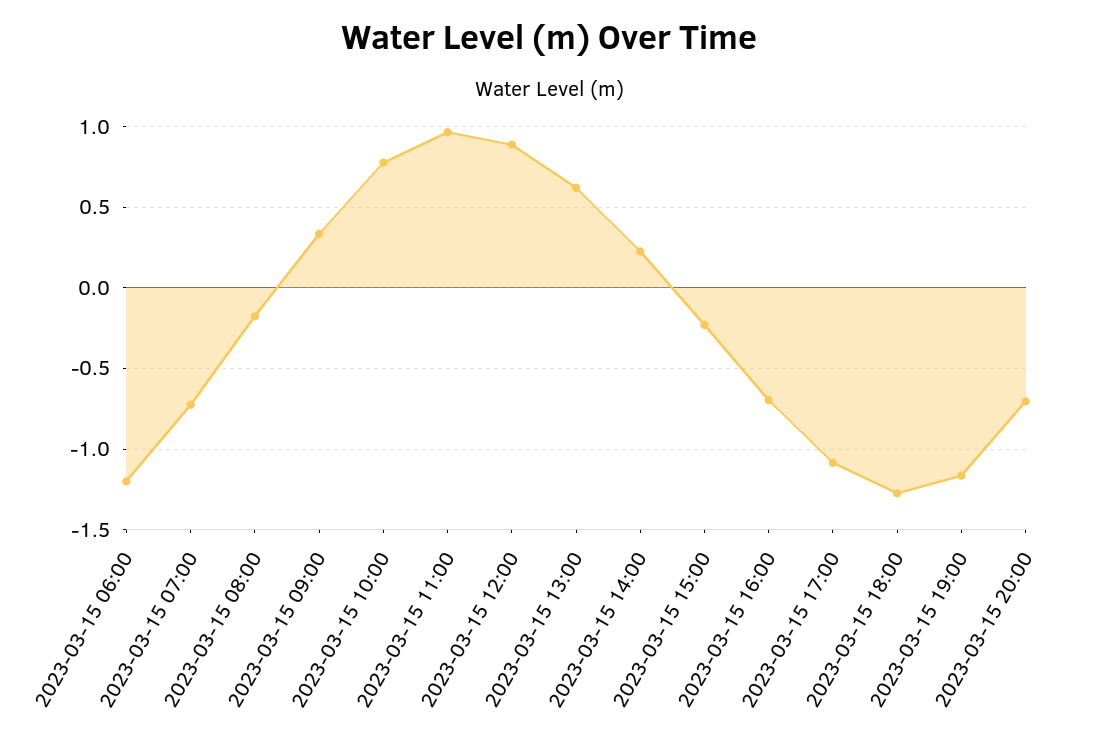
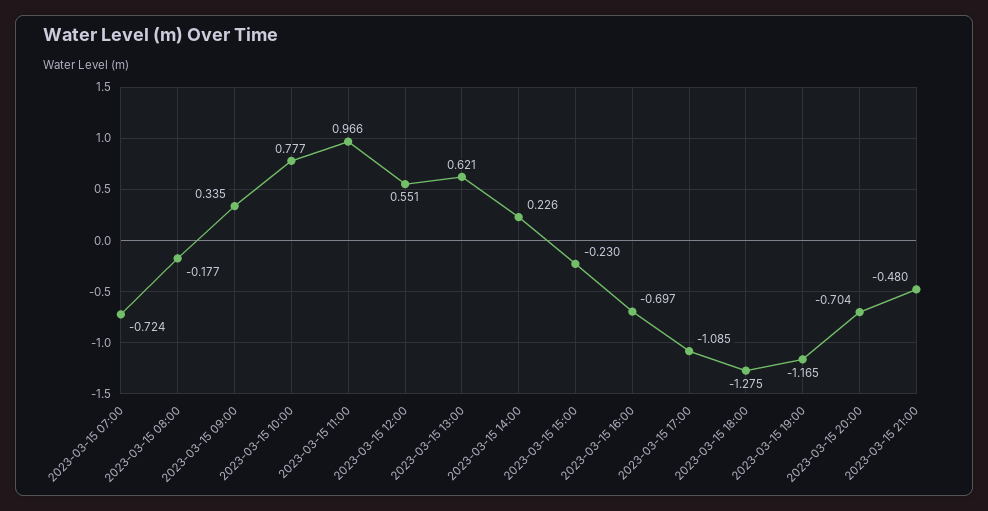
2023-03-15 06:00: -1.2 -> none
2023-03-15 12:00: 0.9 -> 0.551
2023-03-15 21:00: none -> -0.48

